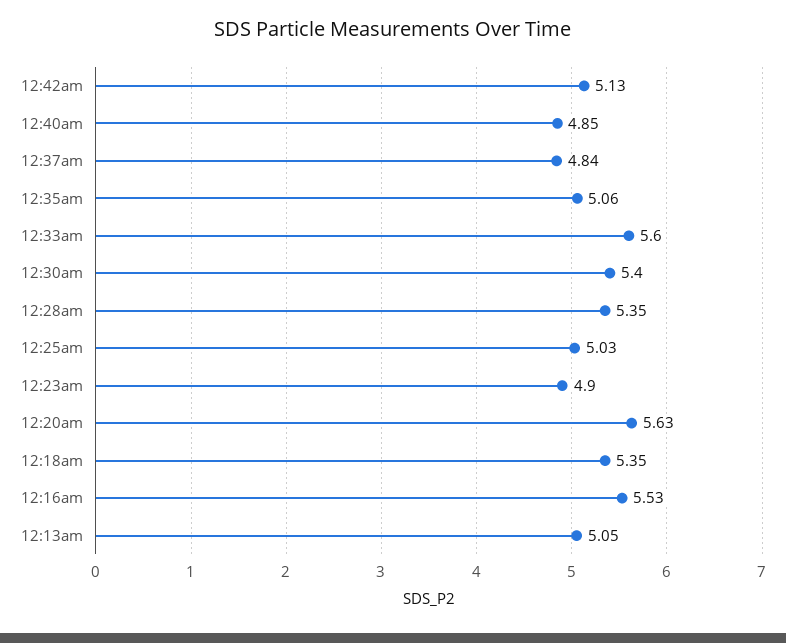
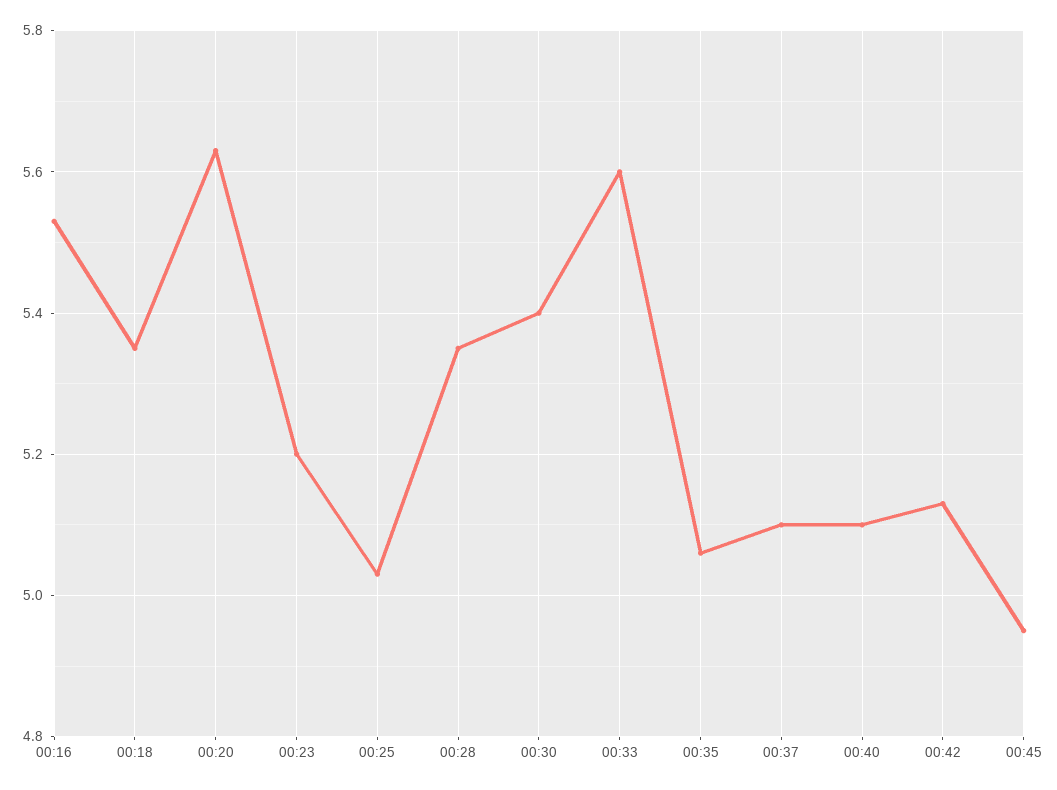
12:40am: 4.85 -> 5.1
12:37am: 4.84 -> 5.1
12:23am: 4.9 -> 5.2
12:13am: 5.05 -> none
00:45: none -> 4.95

